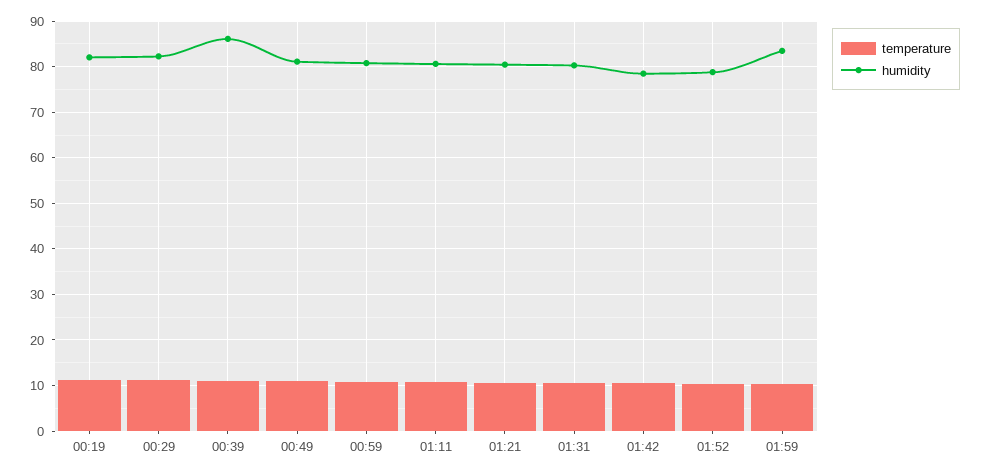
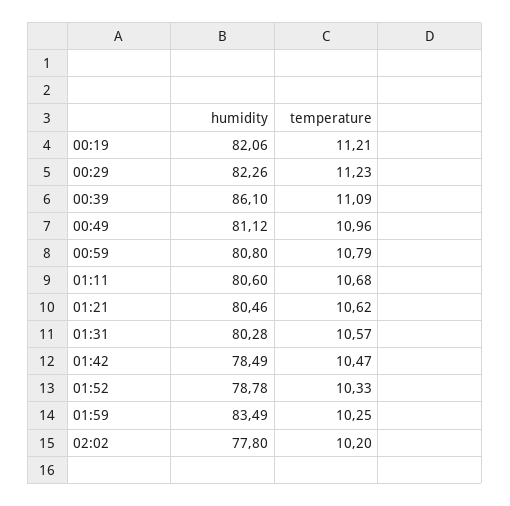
humidity, 02:02: none -> 77.8
temperature, 02:02: none -> 10.2

